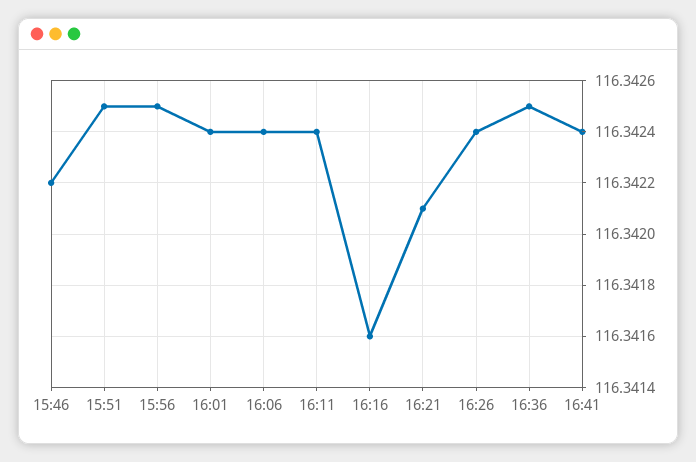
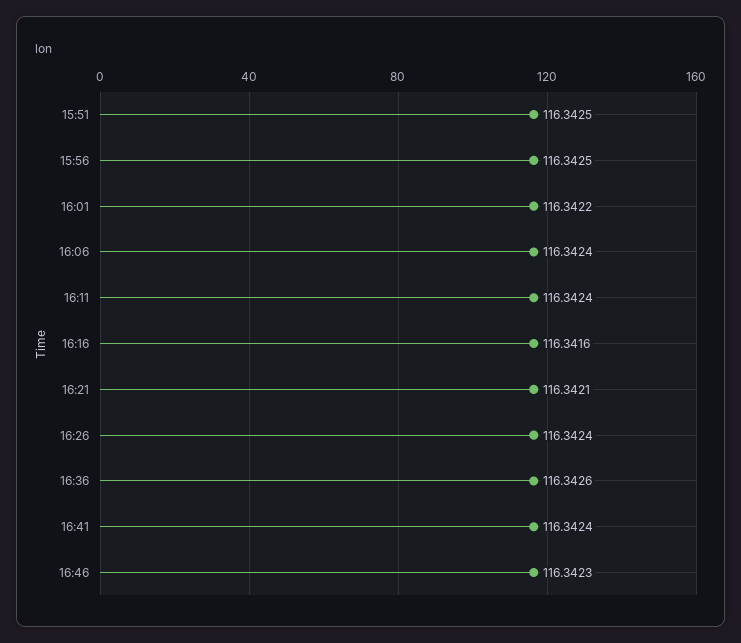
15:46: 116.3422 -> none
16:01: 116.3424 -> 116.3422
16:36: 116.3425 -> 116.3426
16:46: none -> 116.3423

